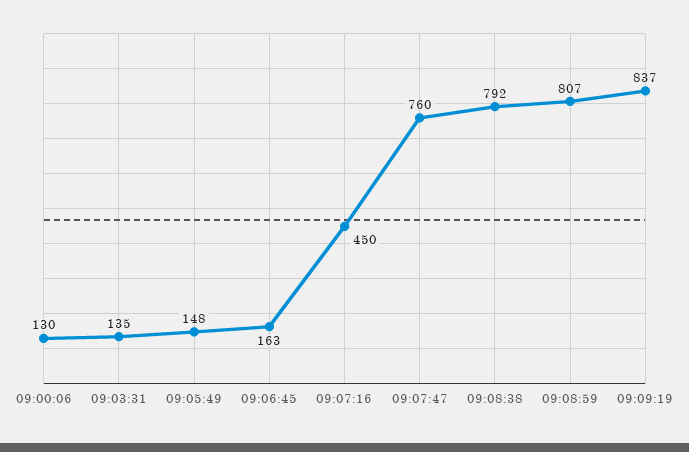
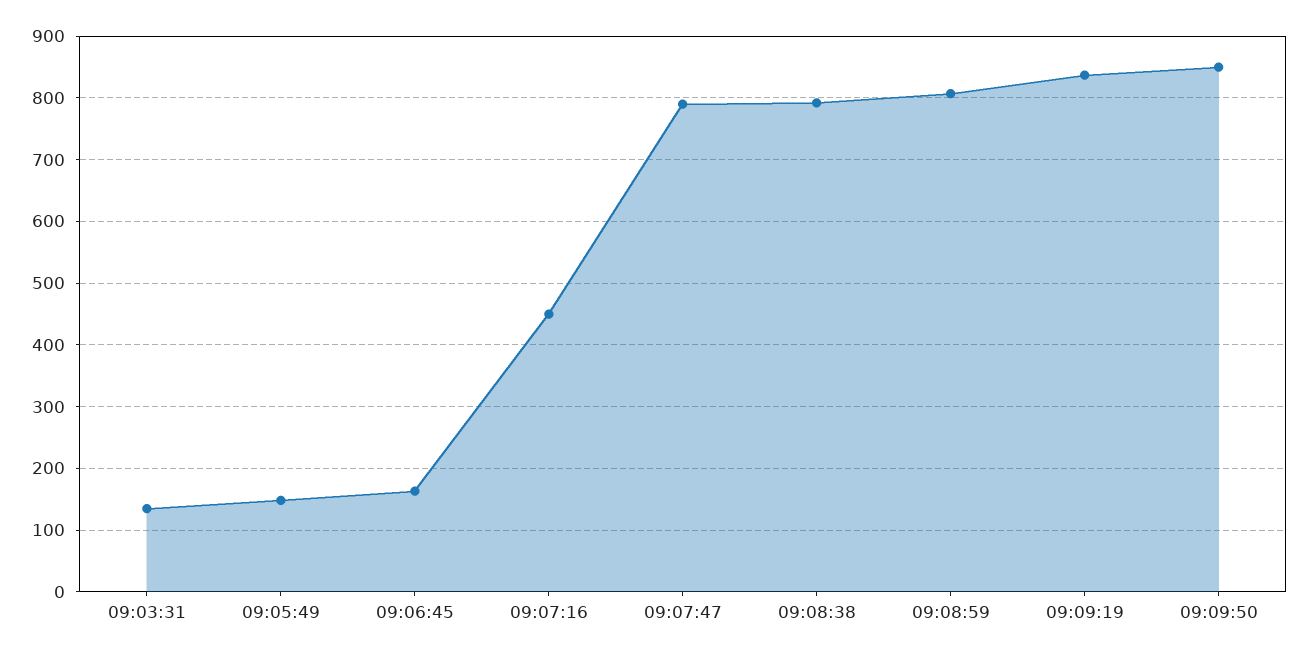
09:00:06: 130 -> none
09:07:47: 760 -> 790
09:09:50: none -> 850

